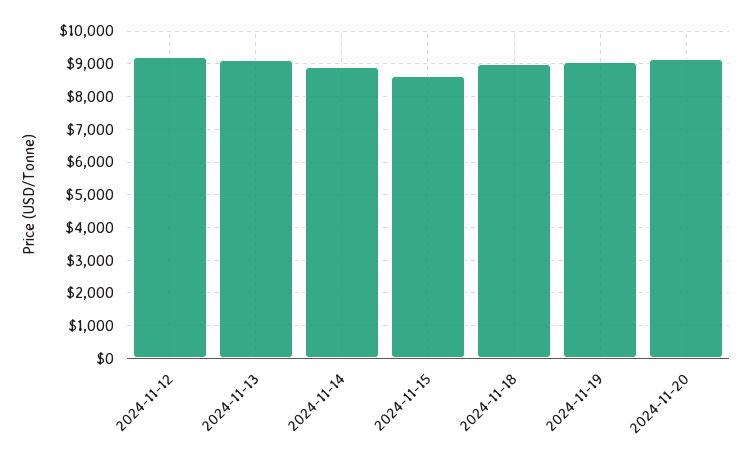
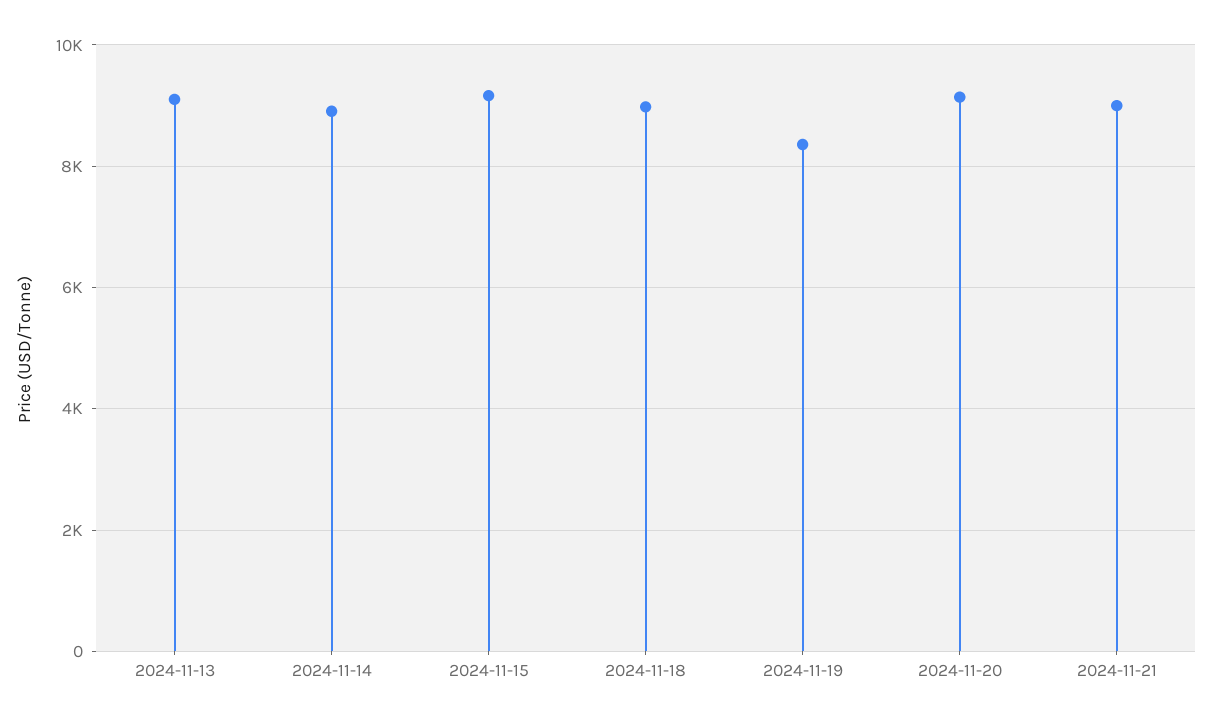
2024-11-12: 9200 -> none
2024-11-15: 8600 -> 9200
2024-11-19: 9000 -> 8400
2024-11-21: none -> 9000

